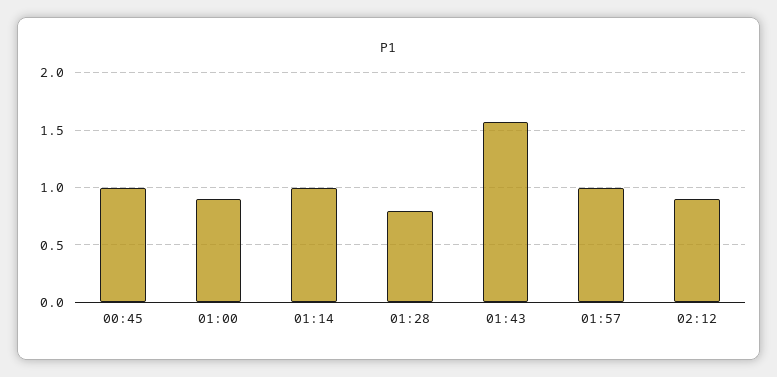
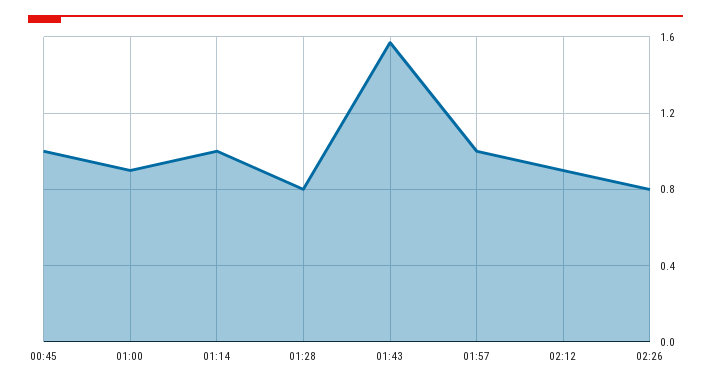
02:26: none -> 0.8

